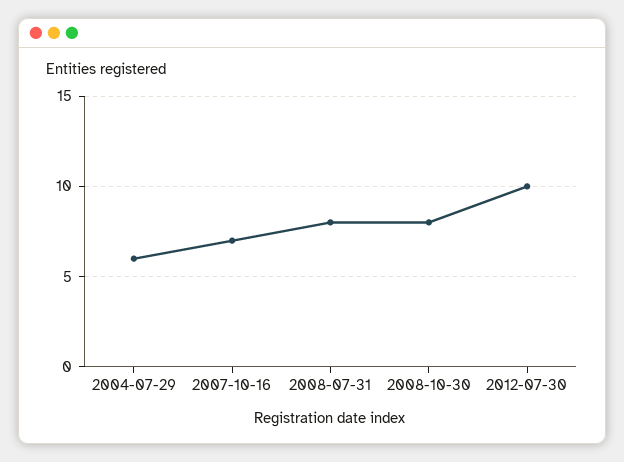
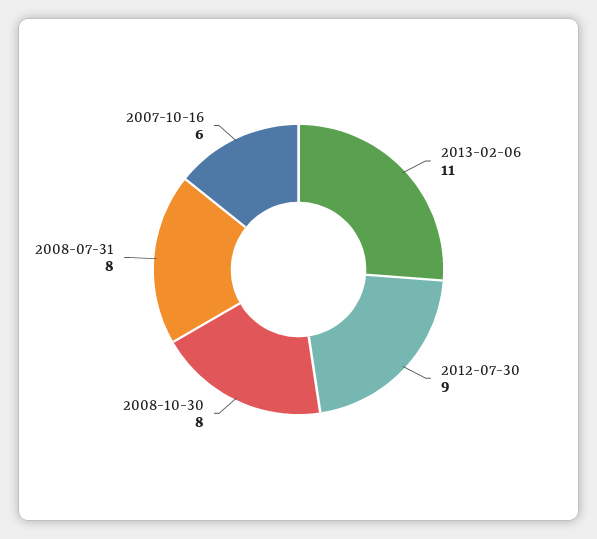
2004-07-29: 6 -> none
2007-10-16: 7 -> 6
2012-07-30: 10 -> 9
2013-02-06: none -> 11

